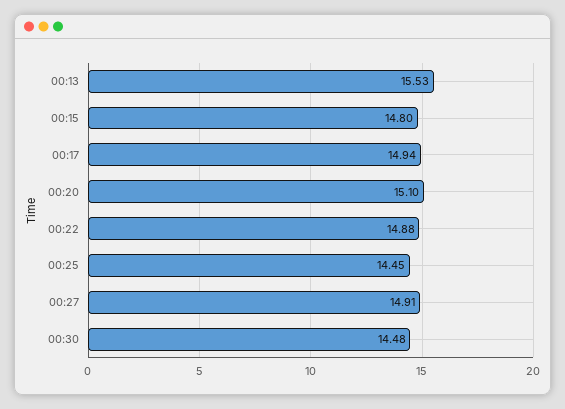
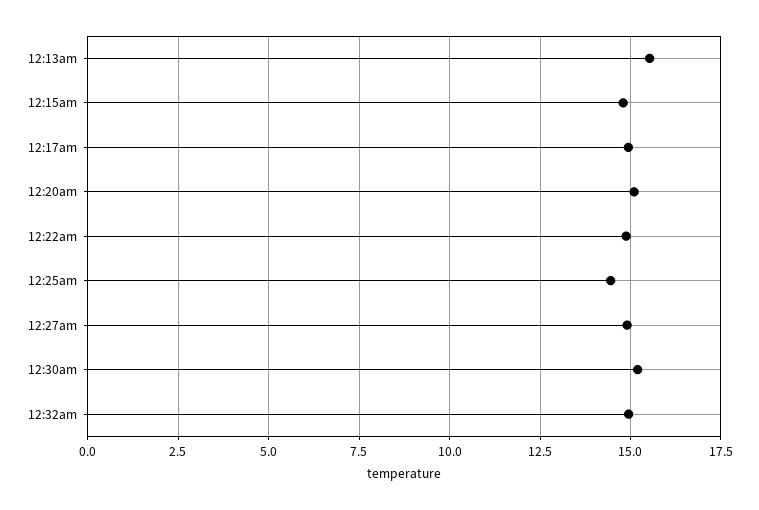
00:30: 14.48 -> 15.25
12:32am: none -> 15

